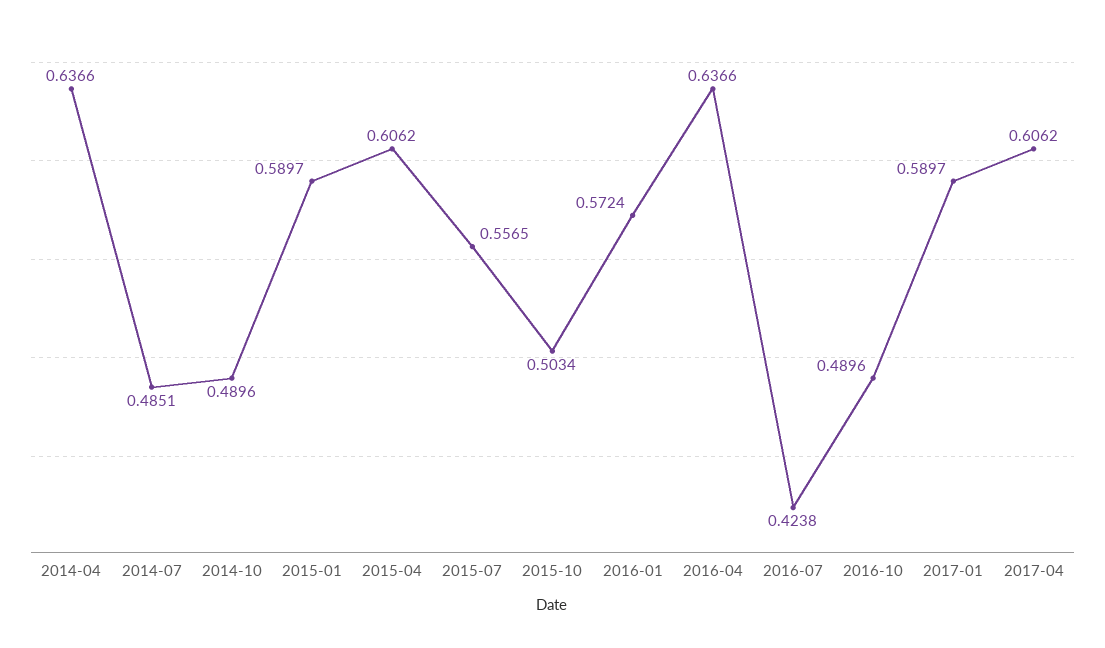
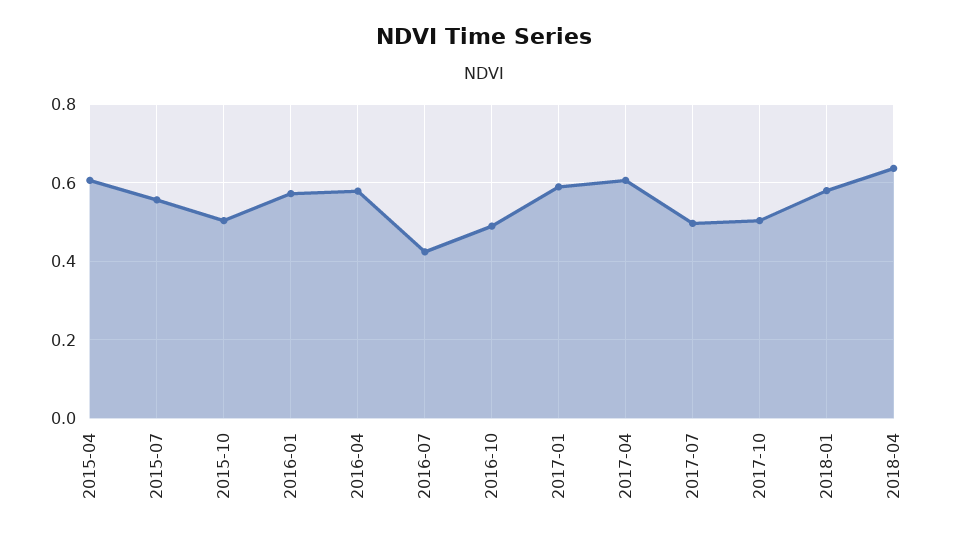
2014-04: 0.6366 -> none
2014-07: 0.4851 -> none
2014-10: 0.4896 -> none
2015-01: 0.5897 -> none
2016-04: 0.6366 -> 0.58
2017-07: none -> 0.5
2017-10: none -> 0.5
2018-01: none -> 0.58
2018-04: none -> 0.64

